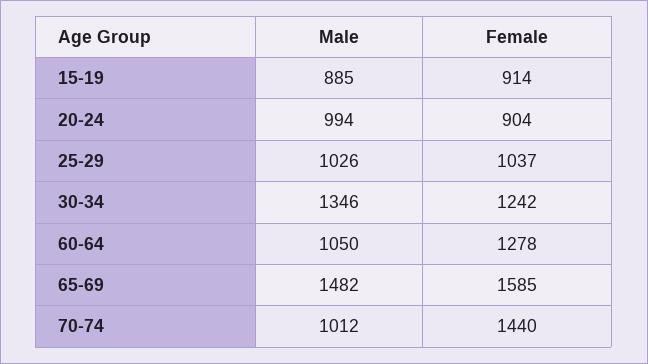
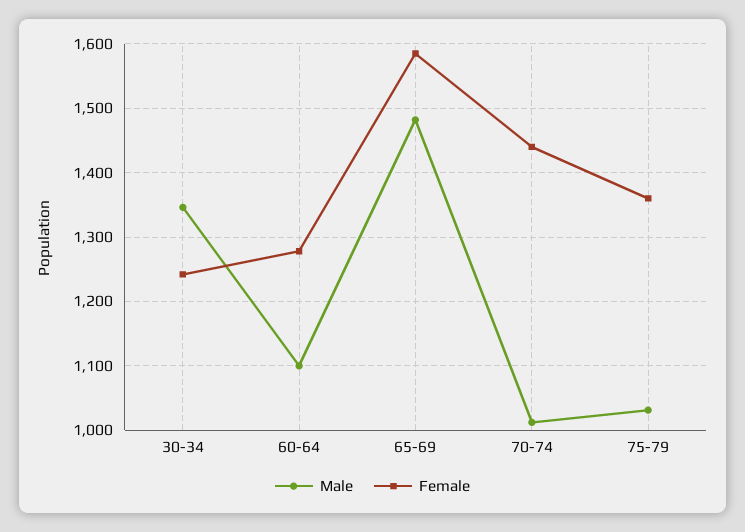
Male, 15-19: 885 -> none
Female, 15-19: 914 -> none
Male, 20-24: 994 -> none
Female, 20-24: 904 -> none
Male, 25-29: 1026 -> none
Female, 25-29: 1037 -> none
Male, 60-64: 1050 -> 1100
Male, 75-79: none -> 1030
Female, 75-79: none -> 1360

